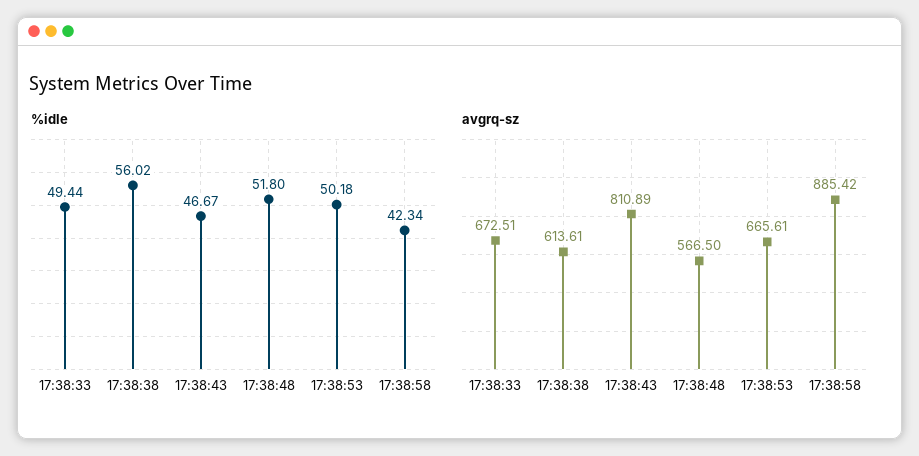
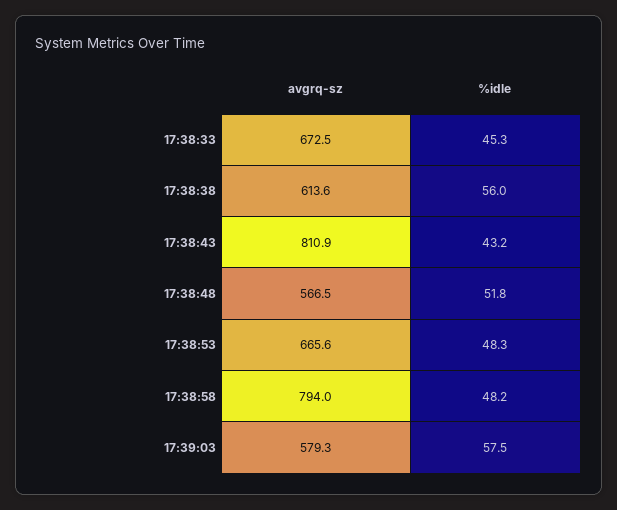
%idle, 17:38:33: 49.44 -> 45.3
%idle, 17:38:43: 46.67 -> 43.2
%idle, 17:38:53: 50.18 -> 48.3
%idle, 17:38:58: 42.34 -> 48.2
avgrq-sz, 17:38:58: 885.42 -> 794
avgrq-sz, 17:39:03: none -> 579.3
%idle, 17:39:03: none -> 57.5

